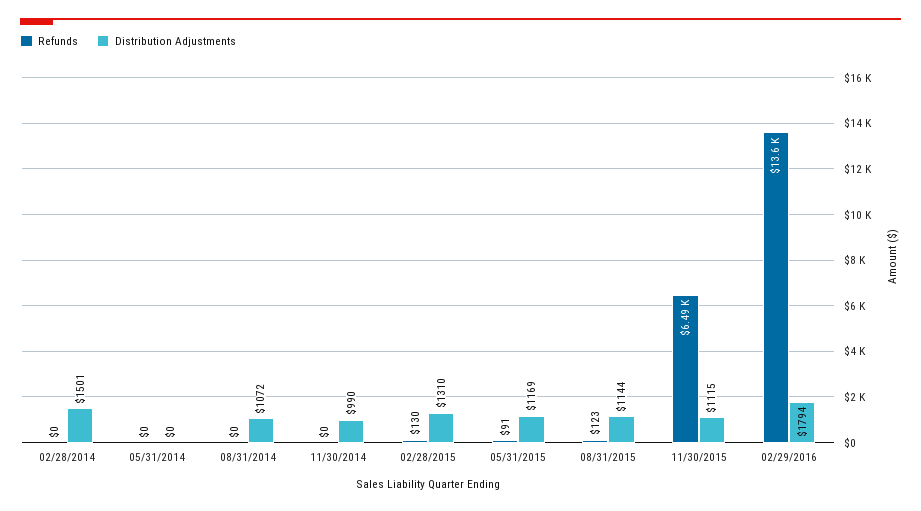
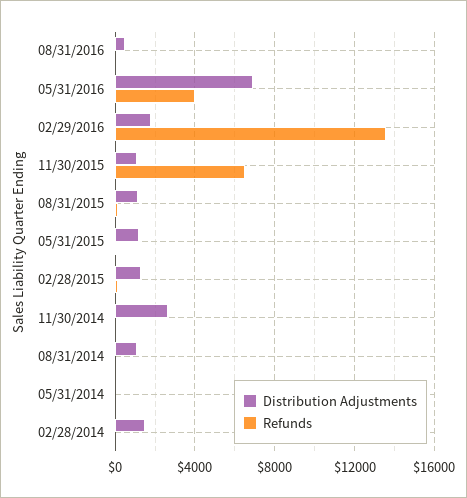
Distribution Adjustments, 11/30/2014: 990 -> 2500
Distribution Adjustments, 08/31/2016: none -> 500
Refunds, 08/31/2016: none -> 0
Distribution Adjustments, 05/31/2016: none -> 7000
Refunds, 05/31/2016: none -> 4000

